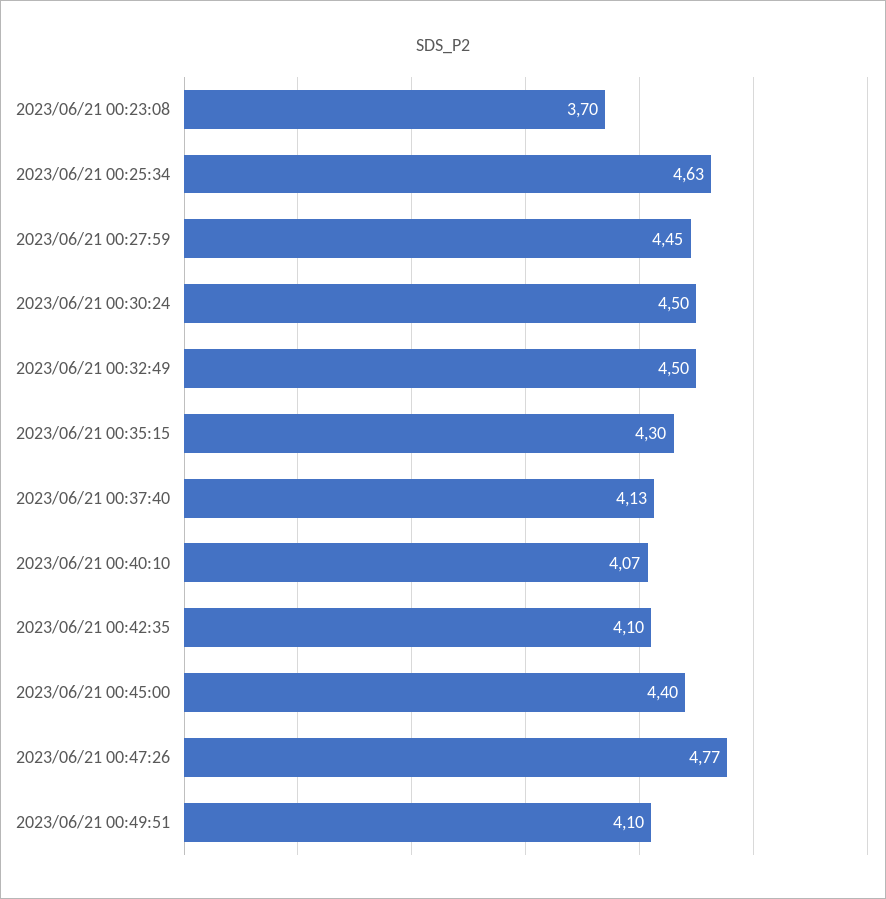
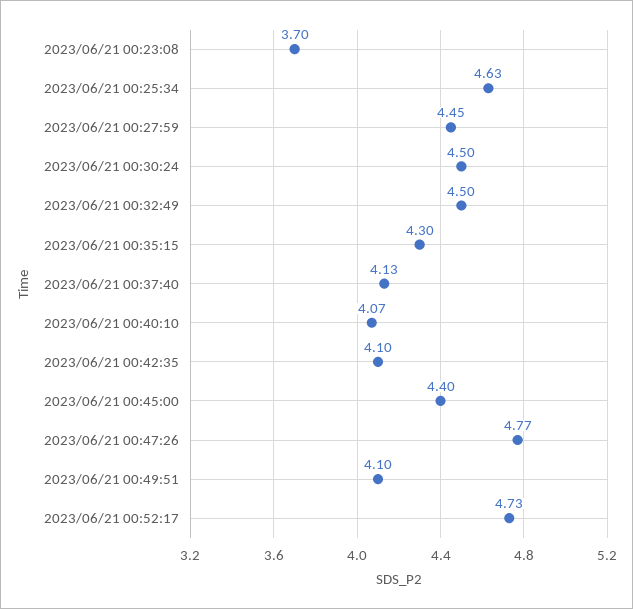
2023/06/21 00:52:17: none -> 4.73

